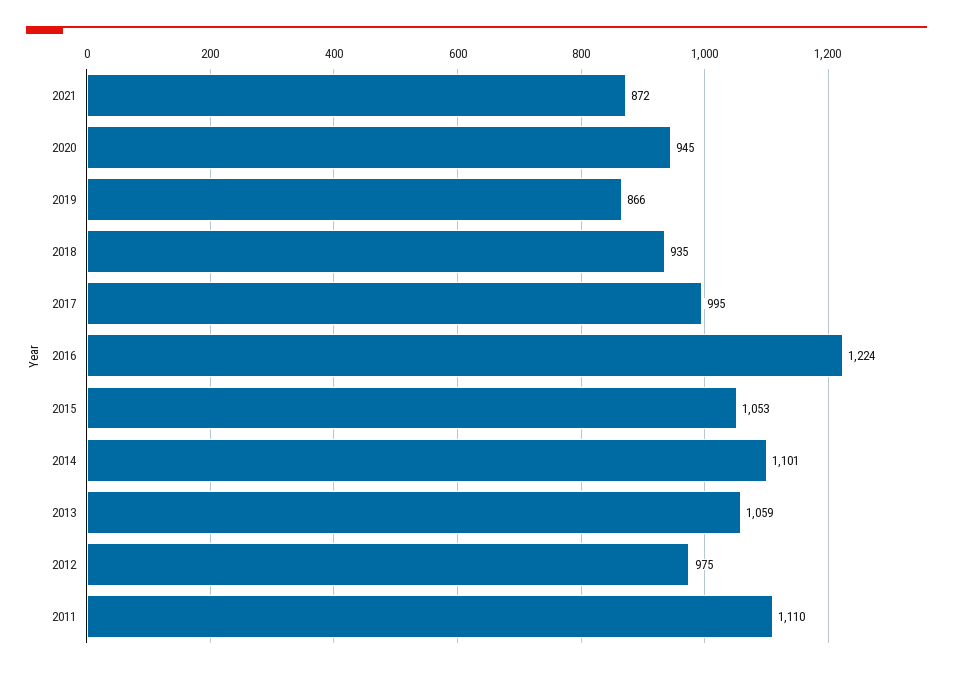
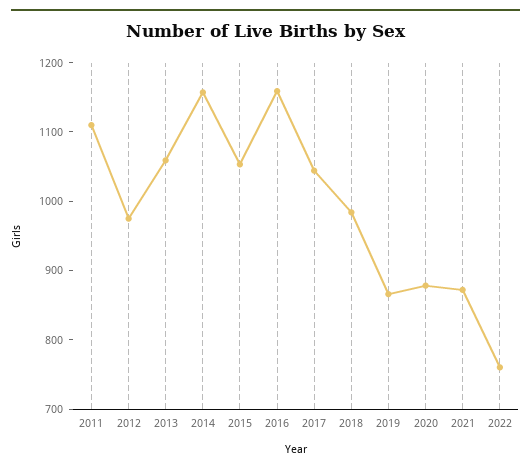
2020: 945 -> 880
2018: 935 -> 980
2017: 995 -> 1040
2016: 1224 -> 1160
2014: 1101 -> 1160
2022: none -> 760

